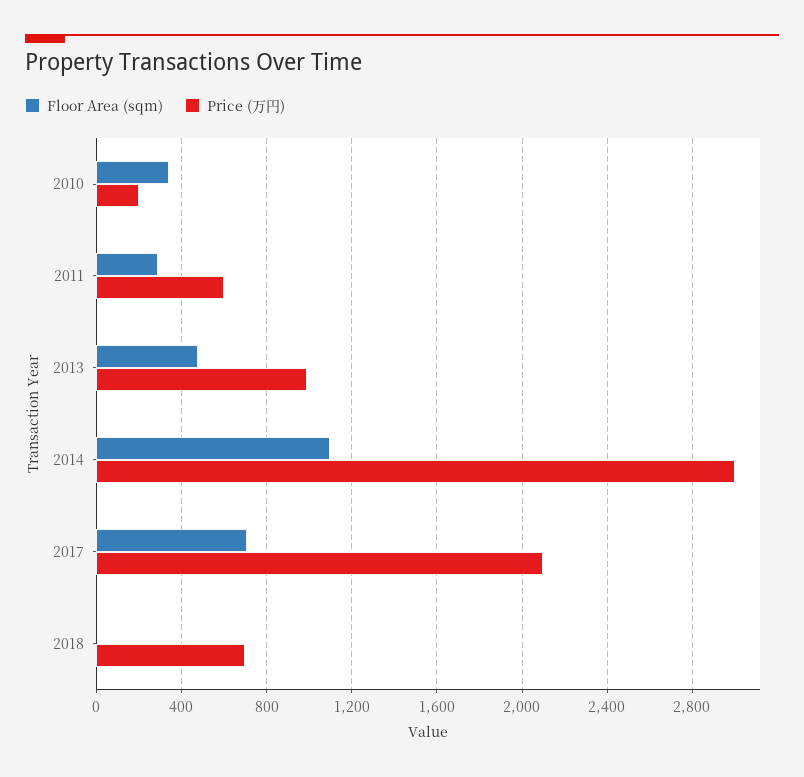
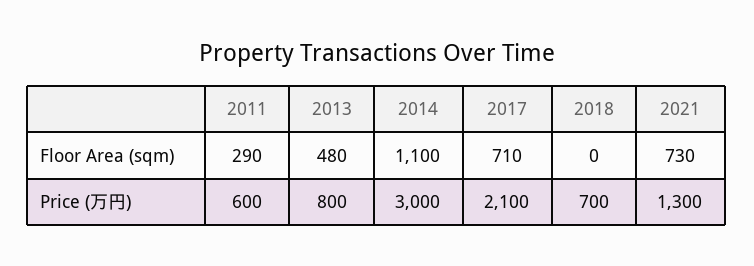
Floor Area (sqm), 2010: 350 -> none
Price (万円), 2010: 200 -> none
Price (万円), 2013: 1000 -> 800
Floor Area (sqm), 2021: none -> 730
Price (万円), 2021: none -> 1300

